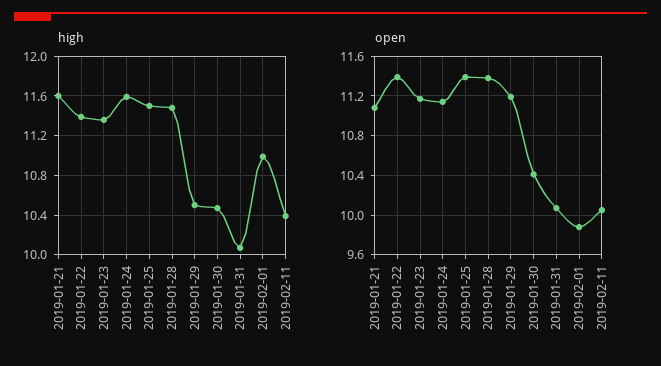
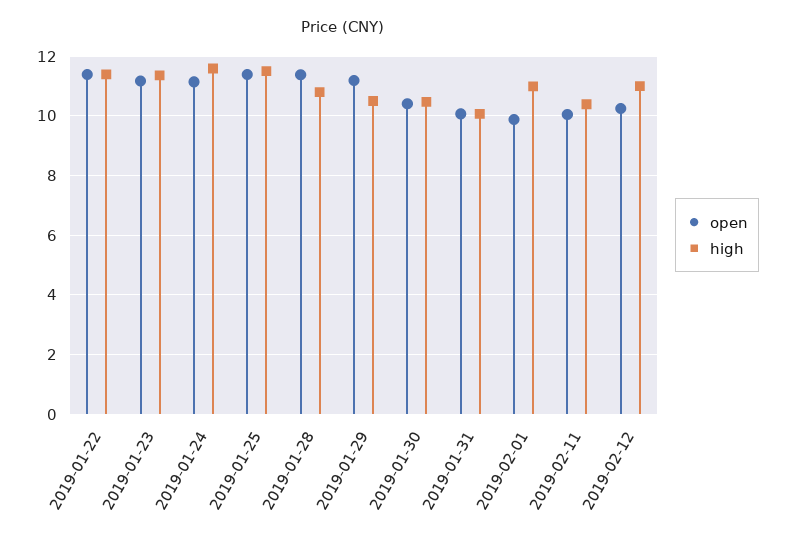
high, 2019-01-21: 11.6 -> none
high, 2019-01-28: 11.5 -> 10.75
open, 2019-01-21: 11.1 -> none
open, 2019-02-12: none -> 10.25
high, 2019-02-12: none -> 11

